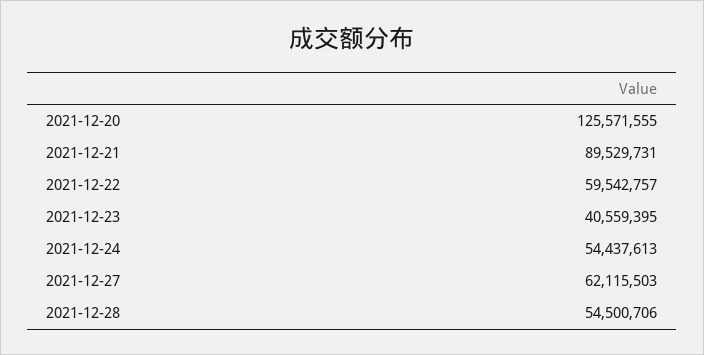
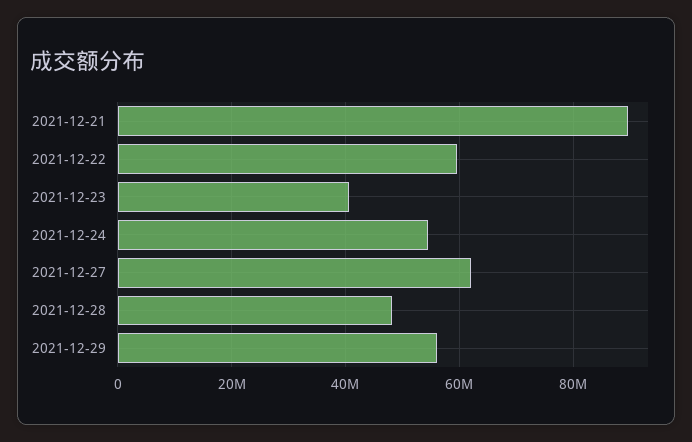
2021-12-20: 125571555 -> none
2021-12-28: 54500706 -> 48000000
2021-12-29: none -> 56000000

